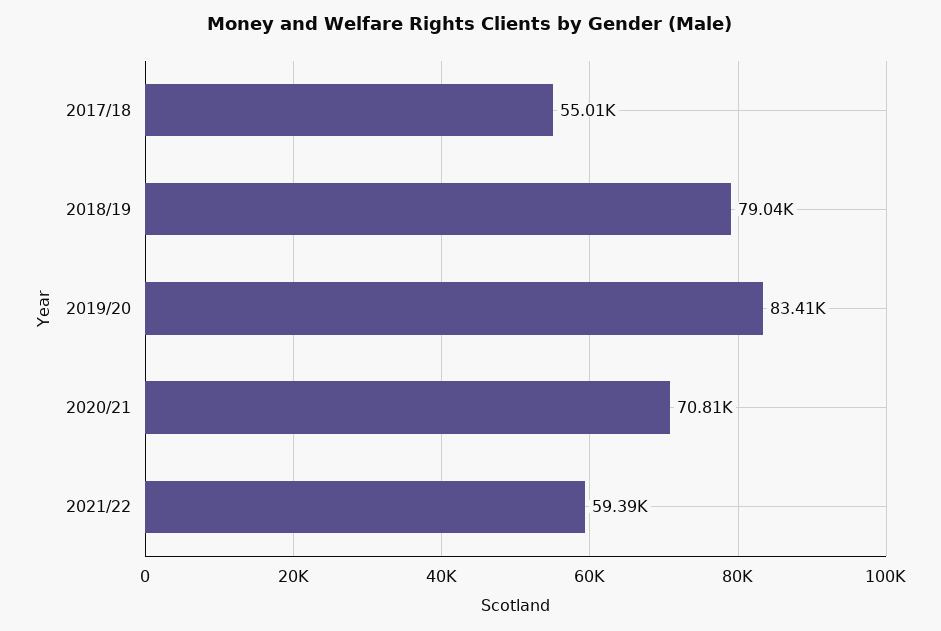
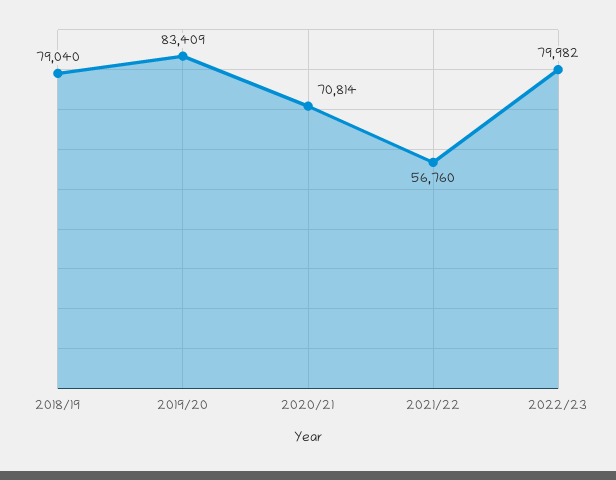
2017/18: 55010 -> none
2021/22: 59390 -> 56760
2022/23: none -> 79982

